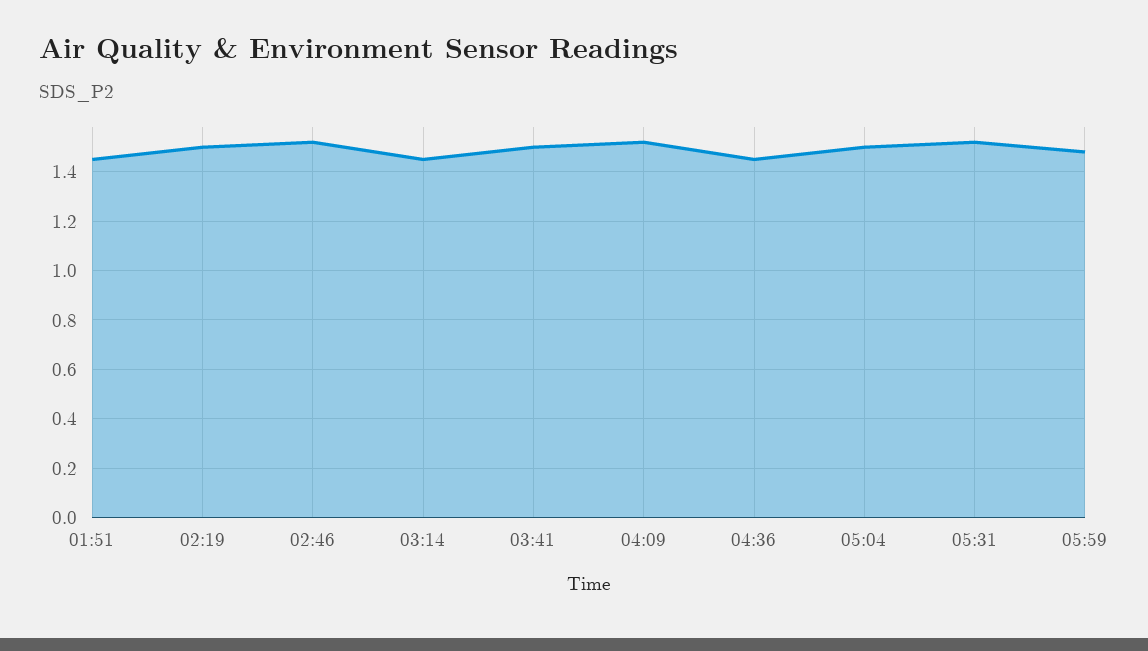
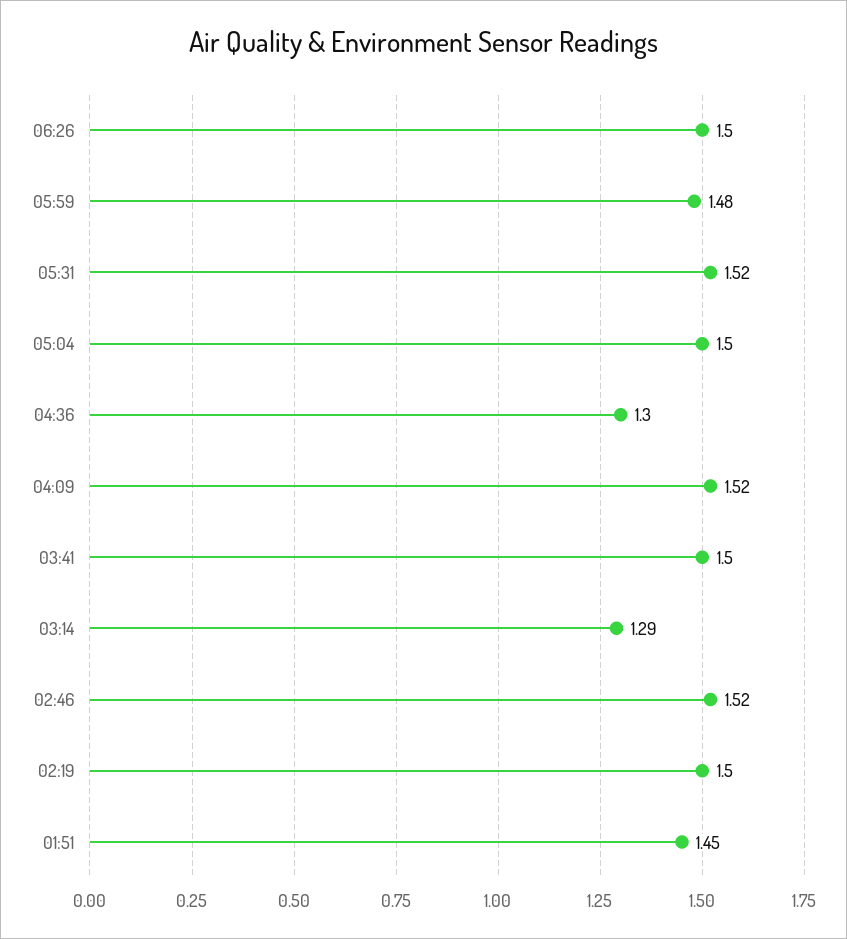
03:14: 1.45 -> 1.29
04:36: 1.45 -> 1.3
06:26: none -> 1.5

